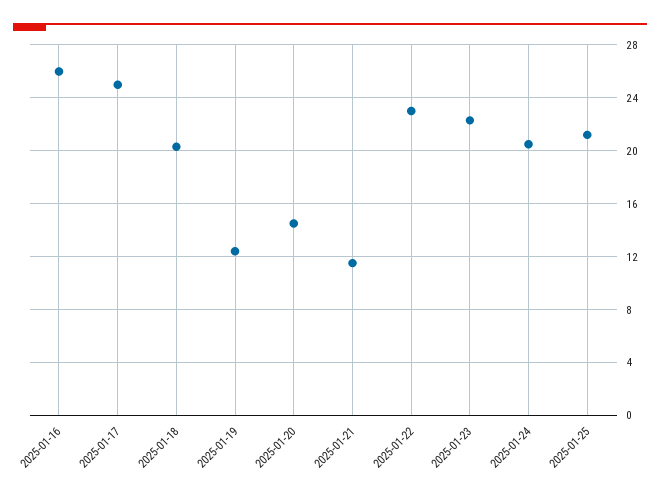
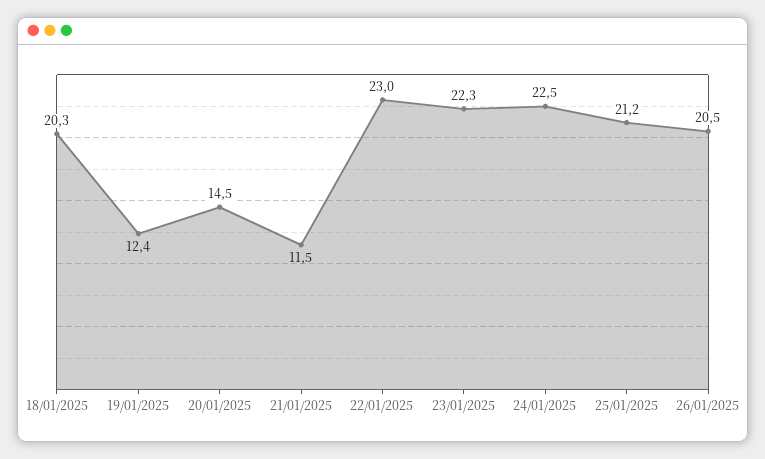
2025-01-16: 26 -> none
2025-01-17: 25 -> none
2025-01-24: 20.5 -> 22.5
26/01/2025: none -> 20.5

